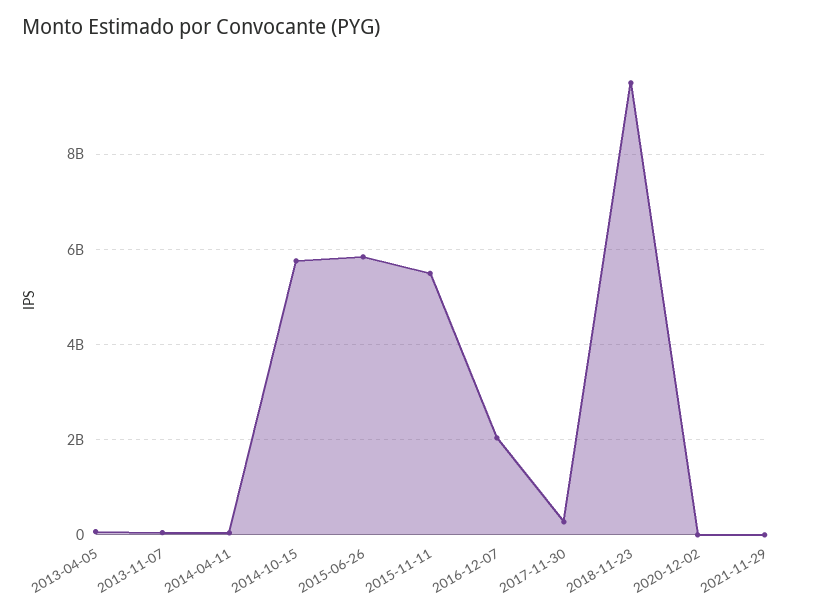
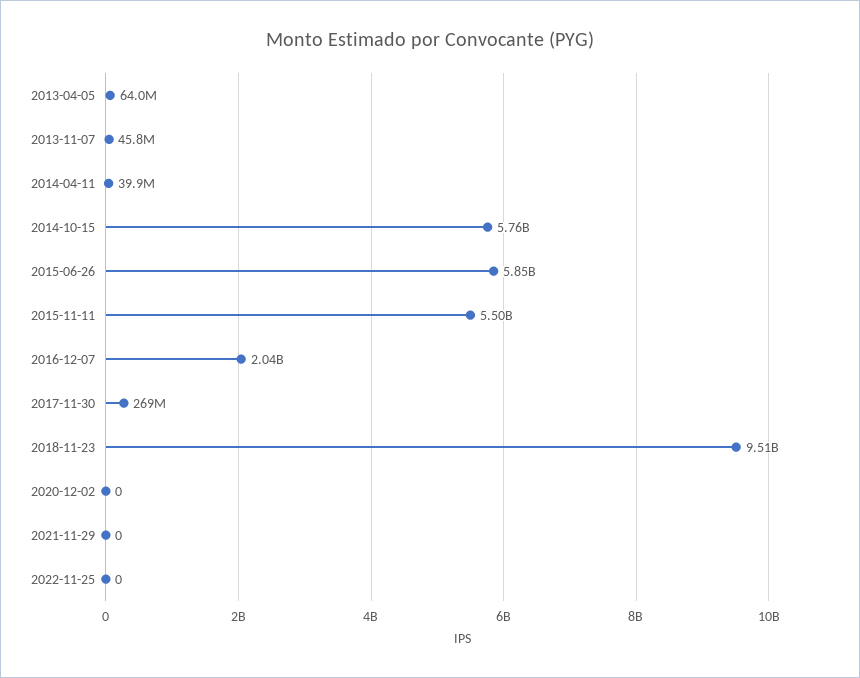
2022-11-25: none -> 0

